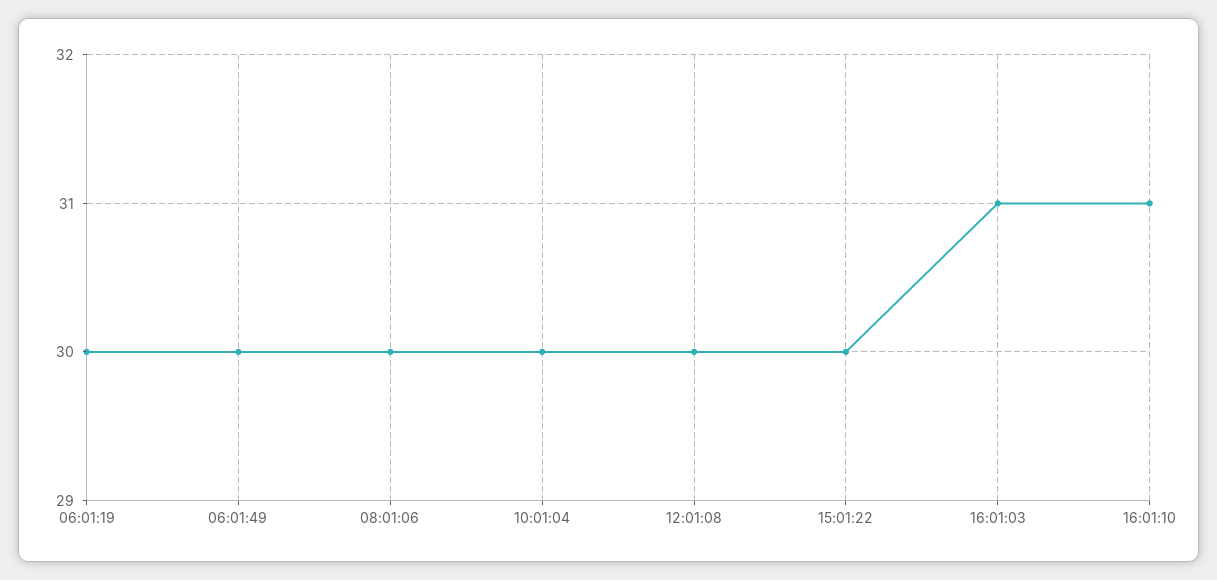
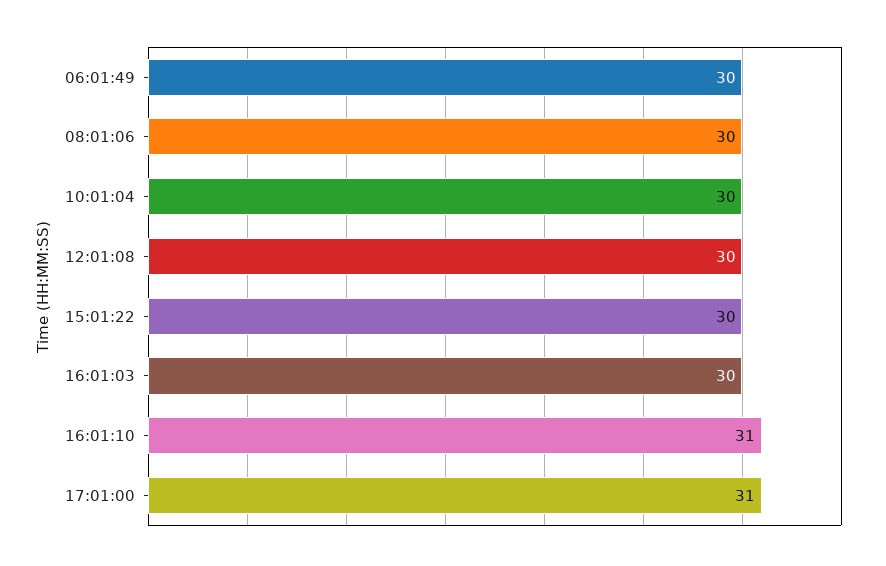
06:01:19: 30 -> none
16:01:03: 31 -> 30
17:01:00: none -> 31

